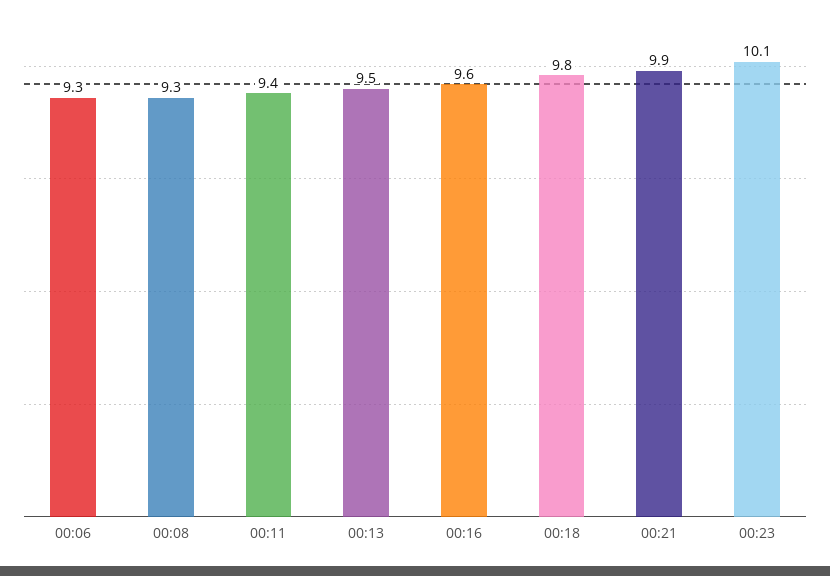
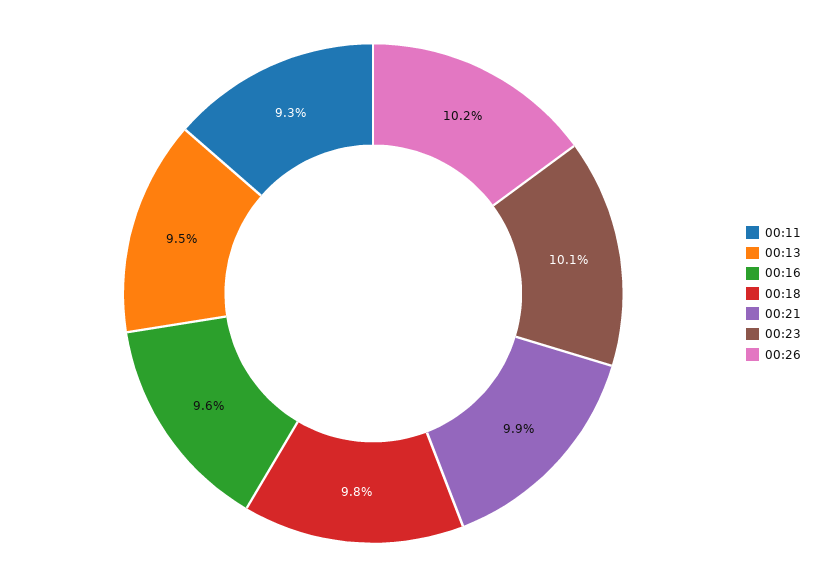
00:06: 9.3 -> none
00:08: 9.3 -> none
00:11: 9.4 -> 9.3
00:26: none -> 10.2

